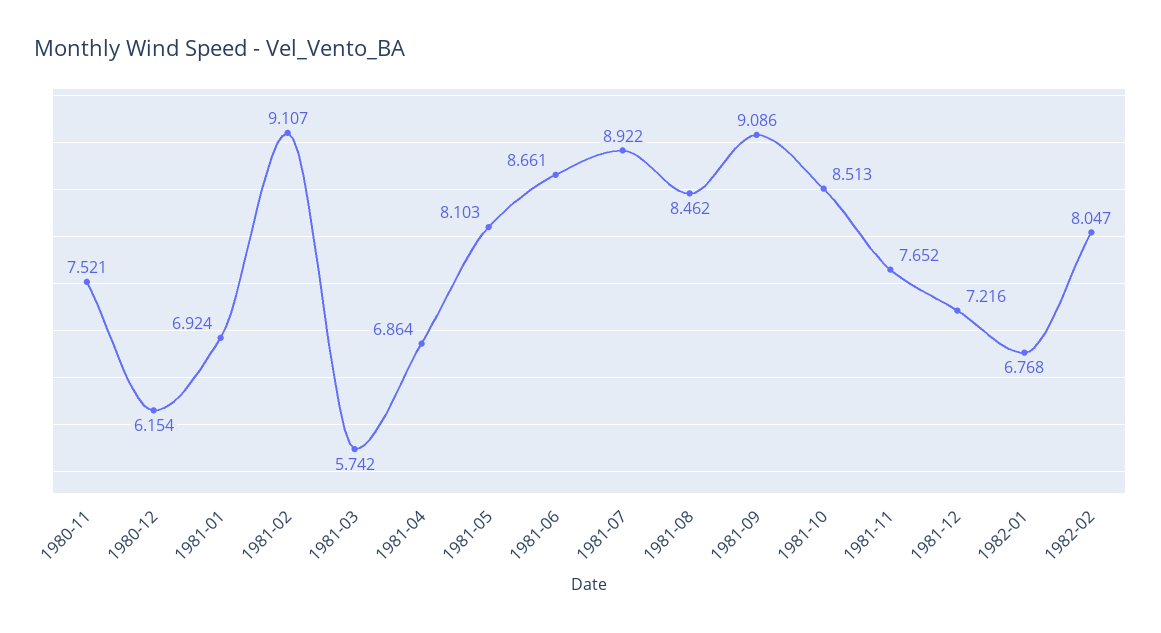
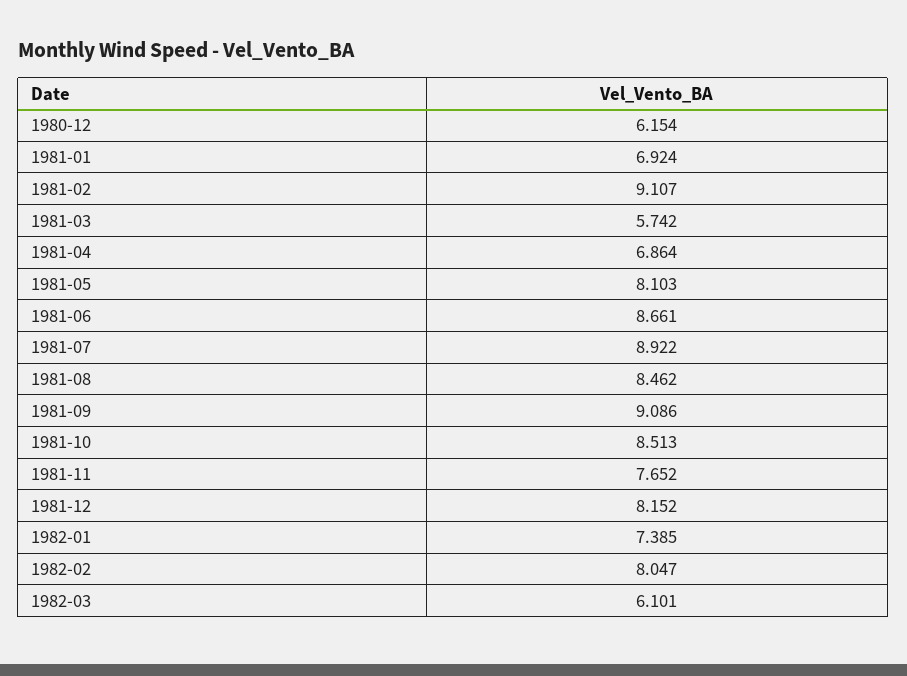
1980-11: 7.521 -> none
1981-12: 7.216 -> 8.152
1982-01: 6.768 -> 7.385
1982-03: none -> 6.101

